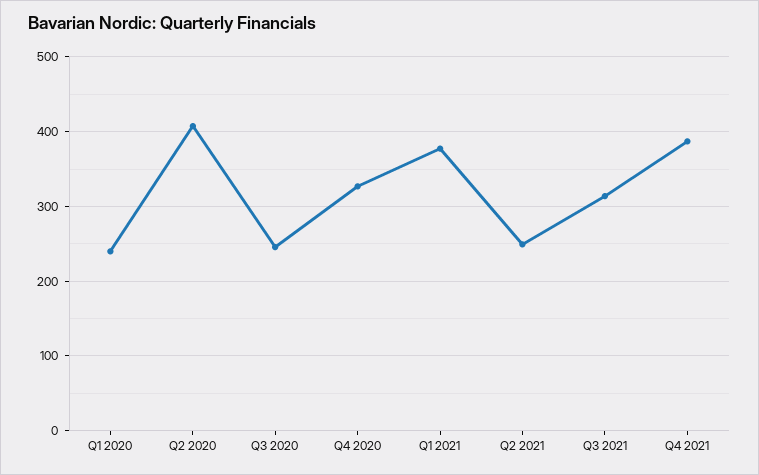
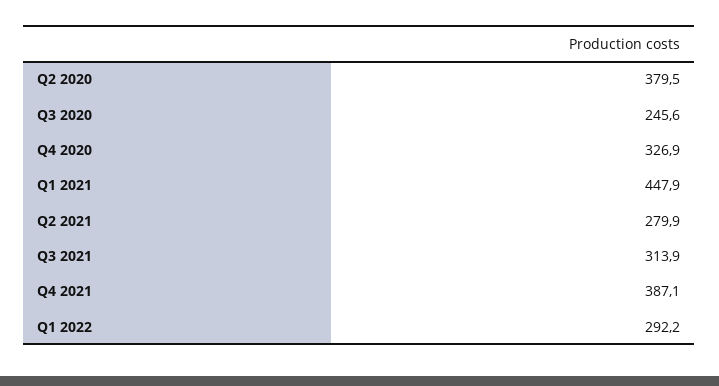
Q1 2020: 240 -> none
Q2 2020: 410 -> 379.5
Q1 2021: 380 -> 447.9
Q2 2021: 250 -> 279.9
Q1 2022: none -> 292.2

